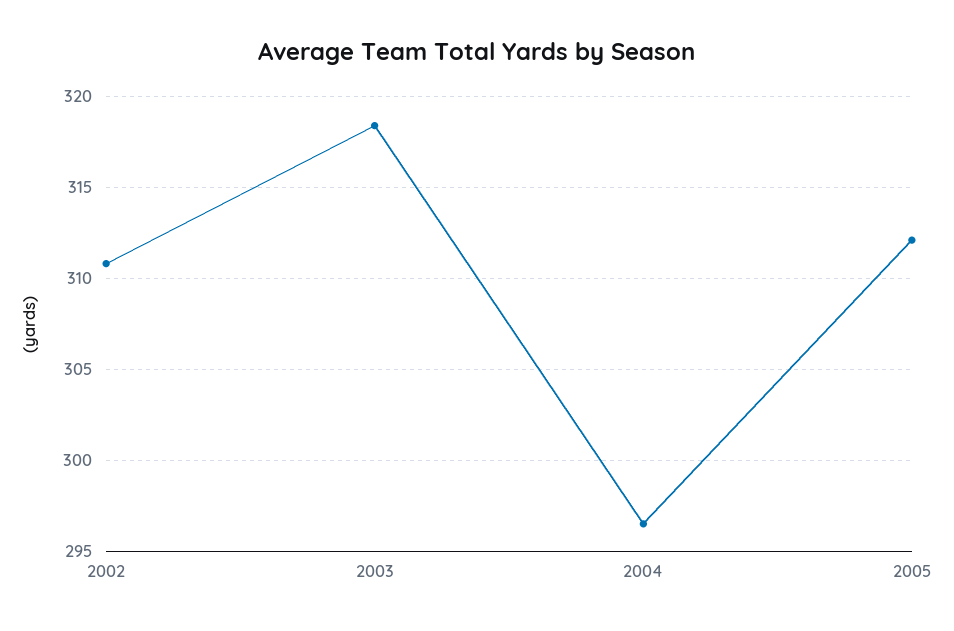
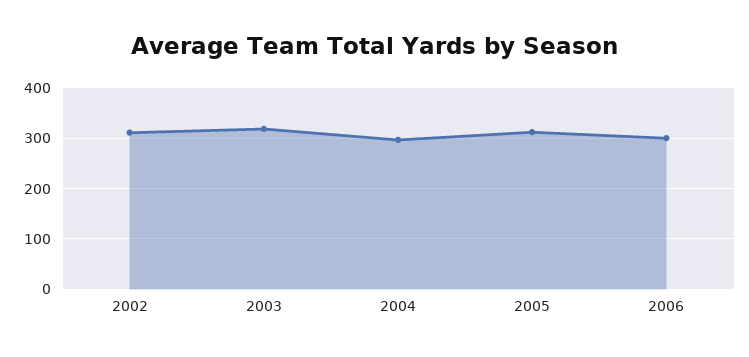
2006: none -> 300

